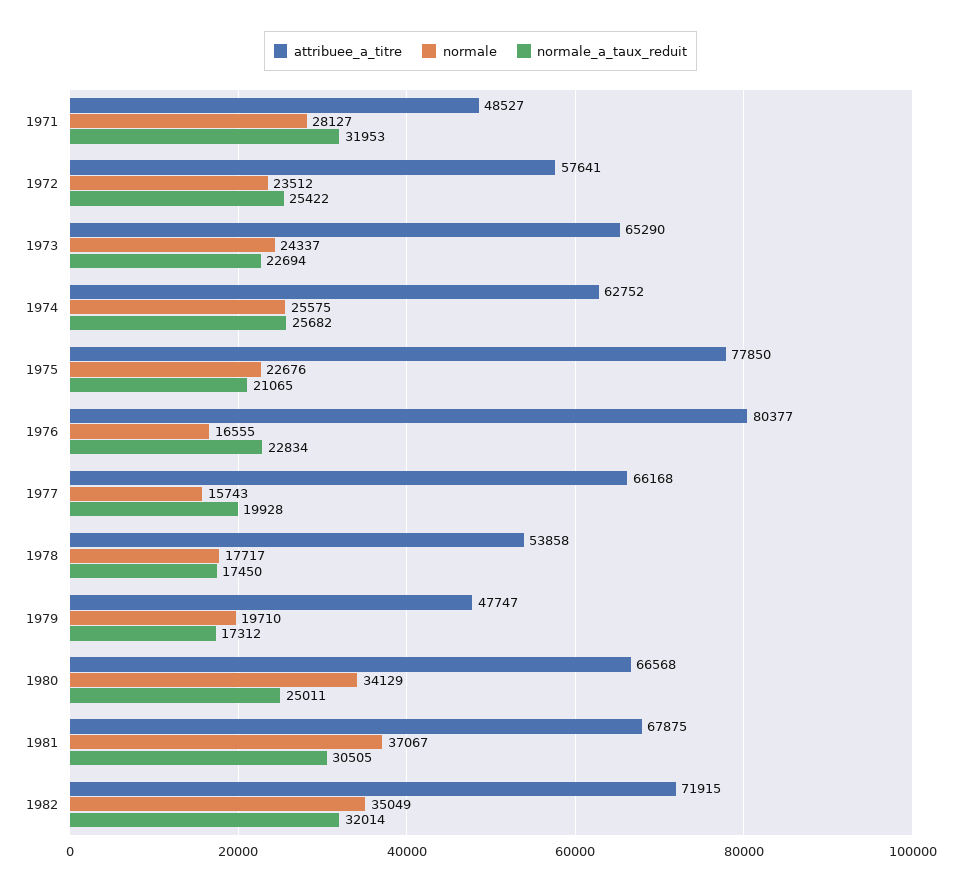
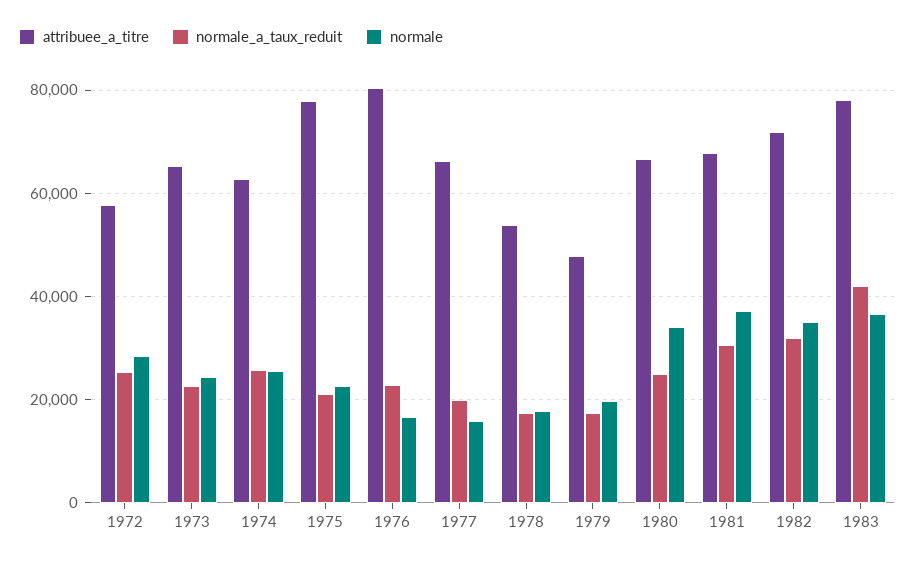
attribuee_a_titre, 1971: 48527 -> none
normale, 1971: 28127 -> none
normale_a_taux_reduit, 1971: 31953 -> none
normale, 1972: 23512 -> 28000
attribuee_a_titre, 1983: none -> 78000
normale_a_taux_reduit, 1983: none -> 42000
normale, 1983: none -> 36000

